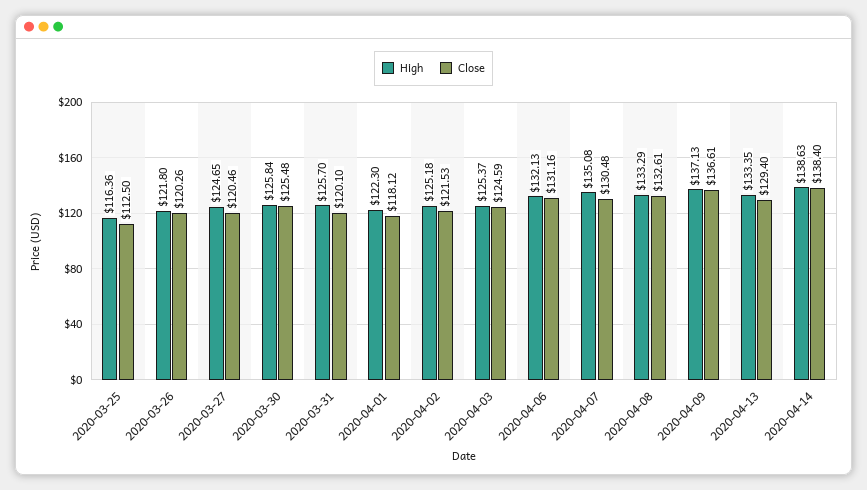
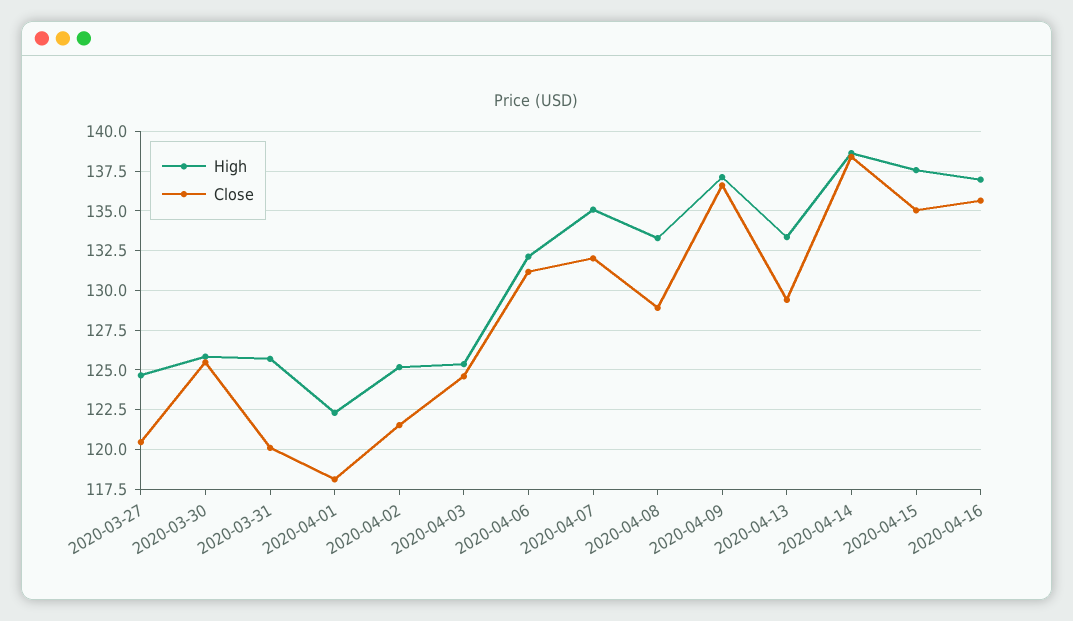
High, 2020-03-25: 116.36 -> none
Close, 2020-03-25: 112.5 -> none
High, 2020-03-26: 121.8 -> none
Close, 2020-03-26: 120.26 -> none
Close, 2020-04-07: 130.48 -> 132
Close, 2020-04-08: 132.61 -> 129
High, 2020-04-15: none -> 137.5
Close, 2020-04-15: none -> 135
High, 2020-04-16: none -> 137
Close, 2020-04-16: none -> 135.5

